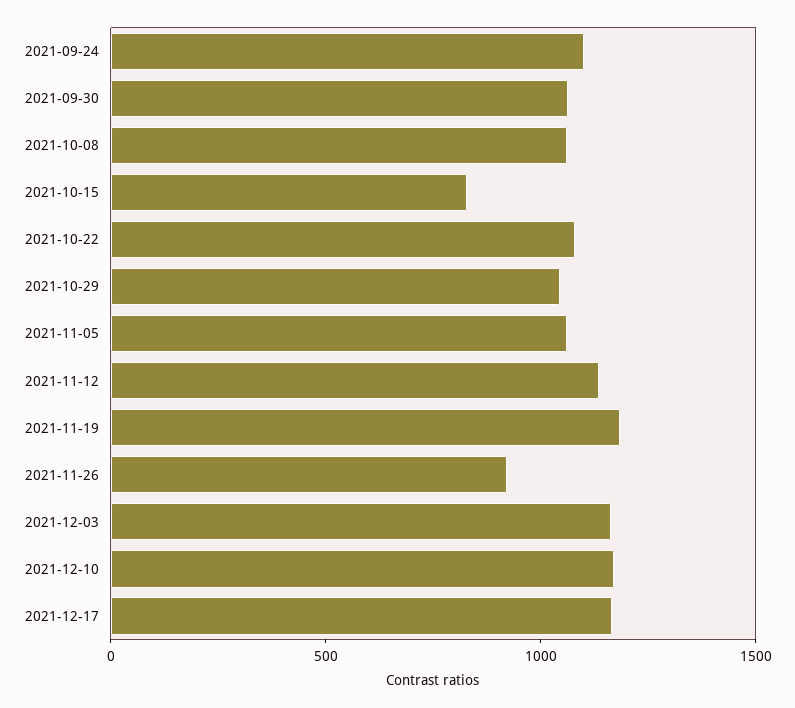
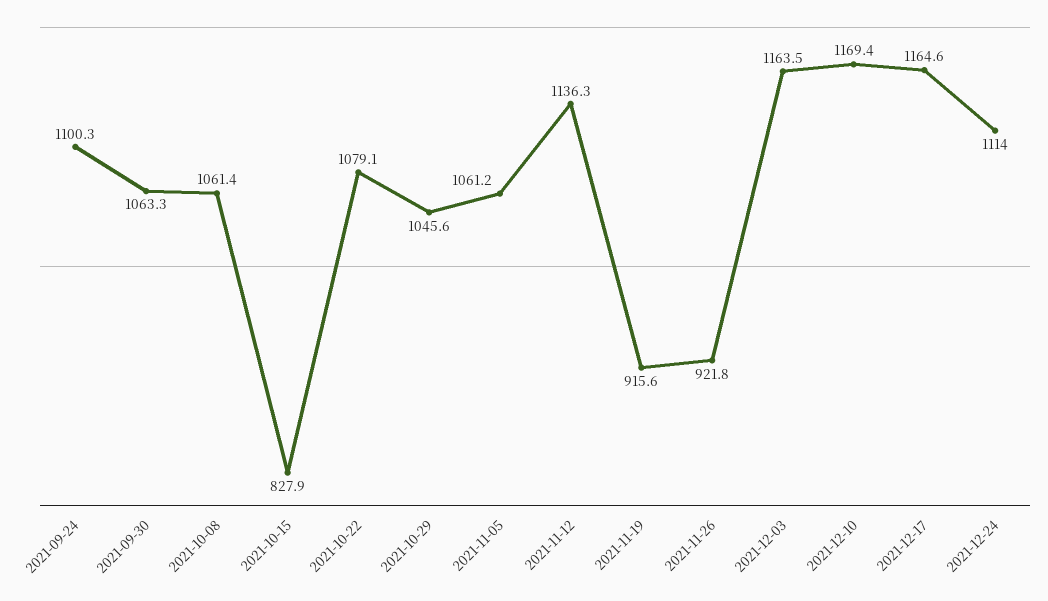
2021-11-19: 1200 -> 915.6
2021-12-24: none -> 1114

